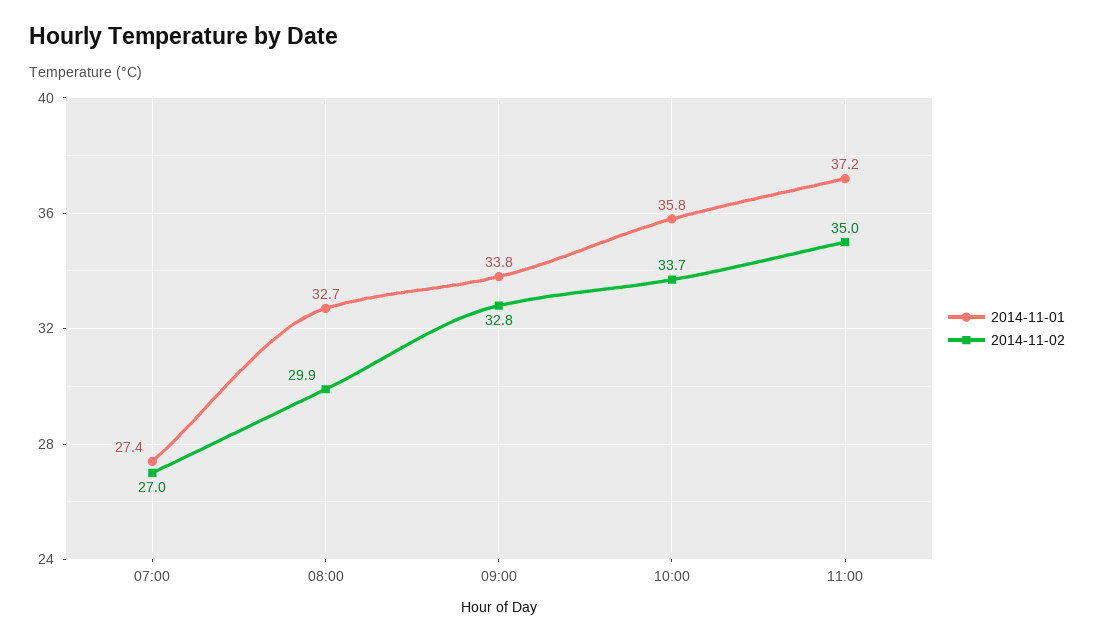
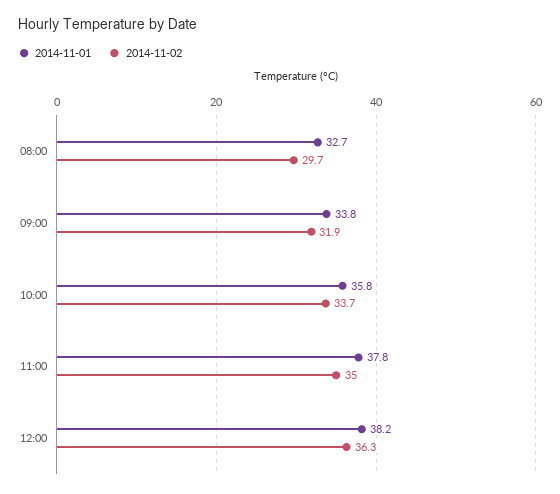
2014-11-01, 07:00: 27.4 -> none
2014-11-02, 07:00: 27 -> none
2014-11-02, 08:00: 29.9 -> 29.7
2014-11-02, 09:00: 32.8 -> 31.9
2014-11-01, 11:00: 37.2 -> 37.8
2014-11-01, 12:00: none -> 38.2
2014-11-02, 12:00: none -> 36.3

